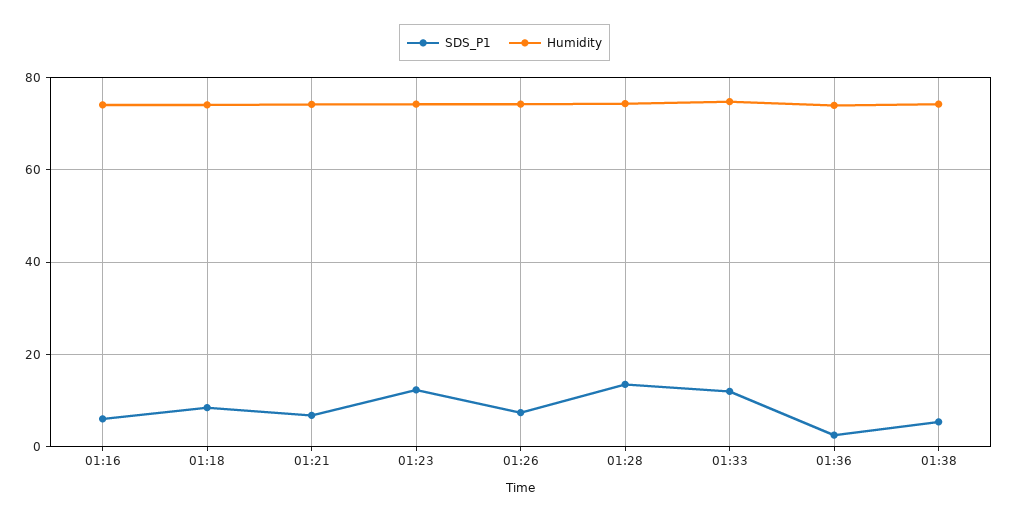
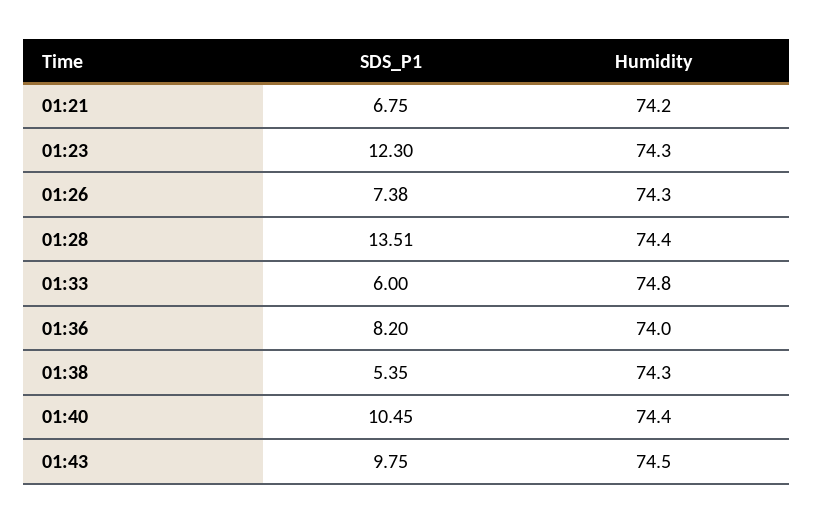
SDS_P1, 01:16: 6 -> none
Humidity, 01:16: 74 -> none
SDS_P1, 01:18: 8 -> none
Humidity, 01:18: 74 -> none
SDS_P1, 01:33: 12 -> 6
SDS_P1, 01:36: 2 -> 8.2
SDS_P1, 01:40: none -> 10.45
Humidity, 01:40: none -> 74.4
SDS_P1, 01:43: none -> 9.75
Humidity, 01:43: none -> 74.5

